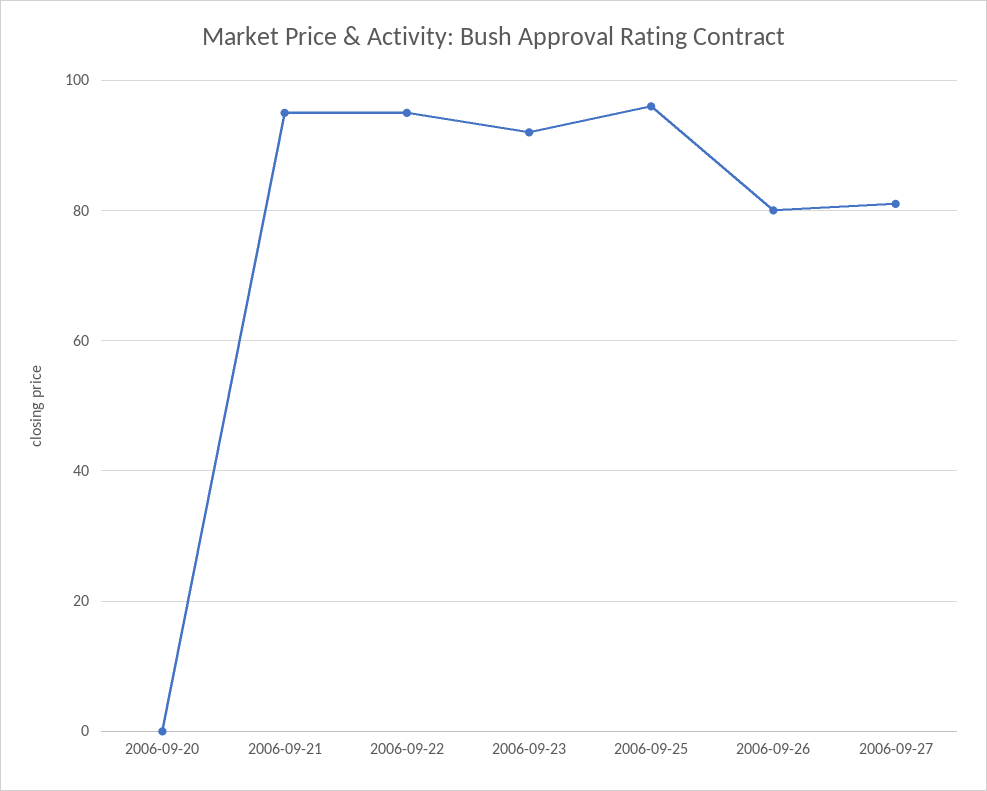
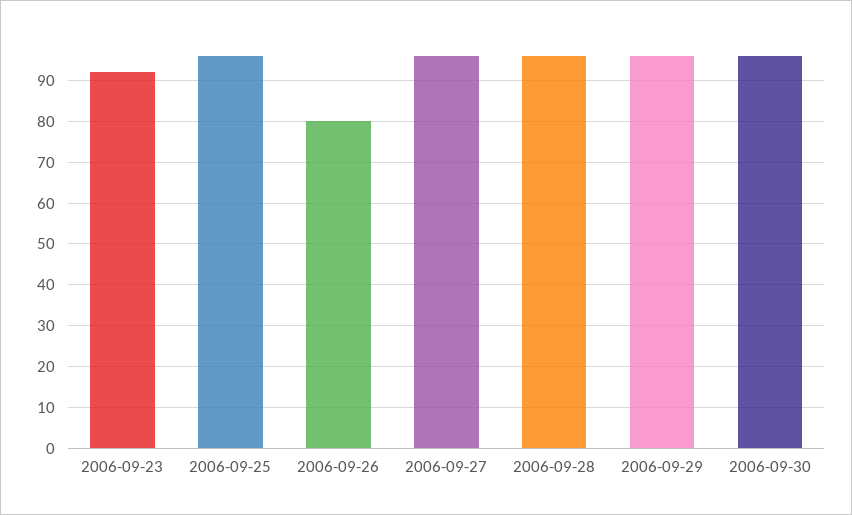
2006-09-20: 0 -> none
2006-09-21: 95 -> none
2006-09-22: 95 -> none
2006-09-27: 80 -> 95
2006-09-28: none -> 95
2006-09-29: none -> 95
2006-09-30: none -> 95

